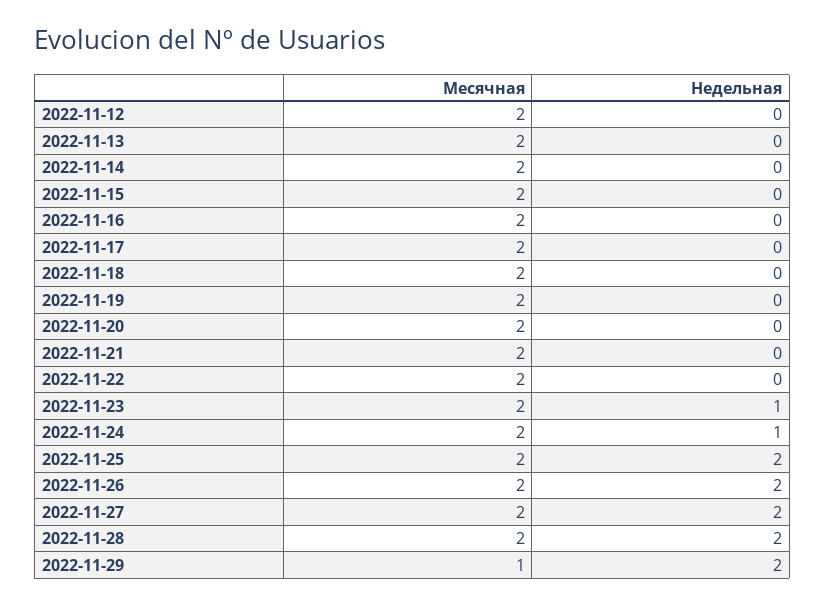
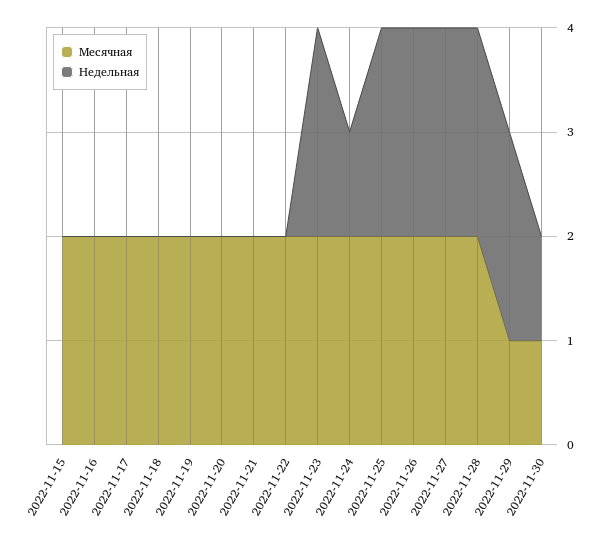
Месячная, 2022-11-12: 2 -> none
Недельная, 2022-11-12: 0 -> none
Месячная, 2022-11-13: 2 -> none
Недельная, 2022-11-13: 0 -> none
Месячная, 2022-11-14: 2 -> none
Недельная, 2022-11-14: 0 -> none
Недельная, 2022-11-23: 1 -> 2
Месячная, 2022-11-30: none -> 1
Недельная, 2022-11-30: none -> 1

